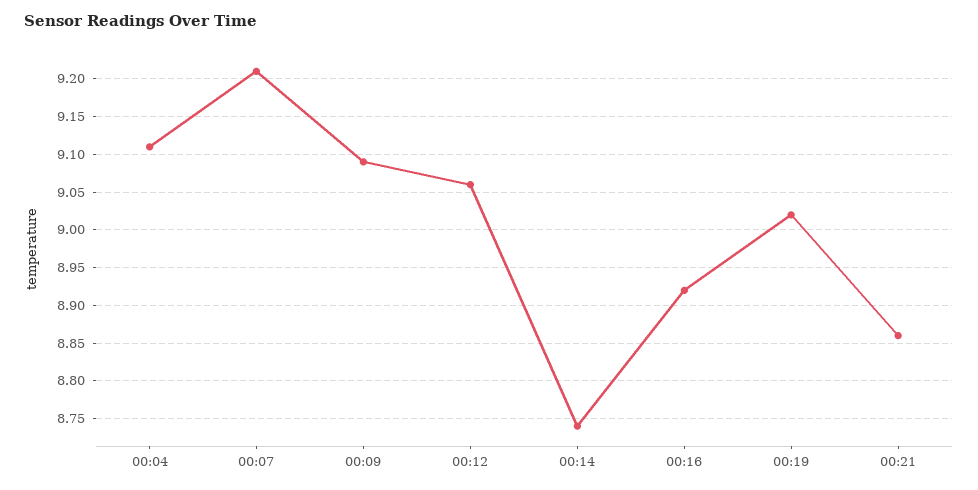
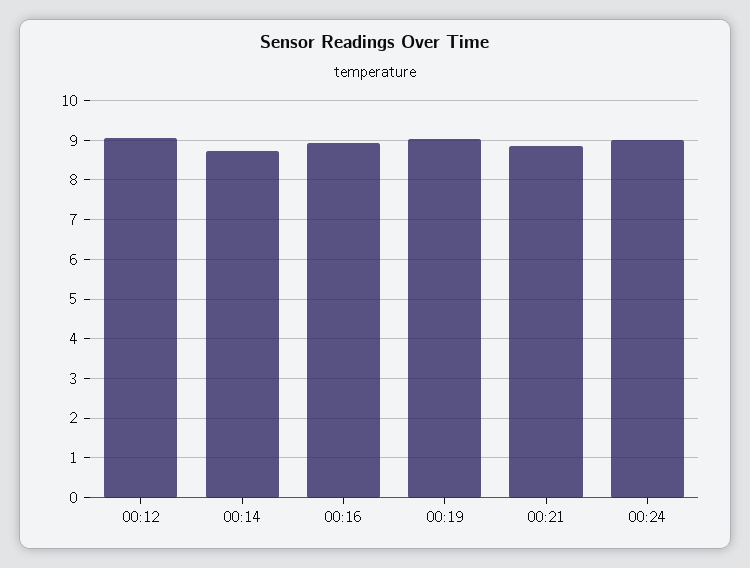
00:04: 9.11 -> none
00:07: 9.21 -> none
00:09: 9.09 -> none
00:24: none -> 9

